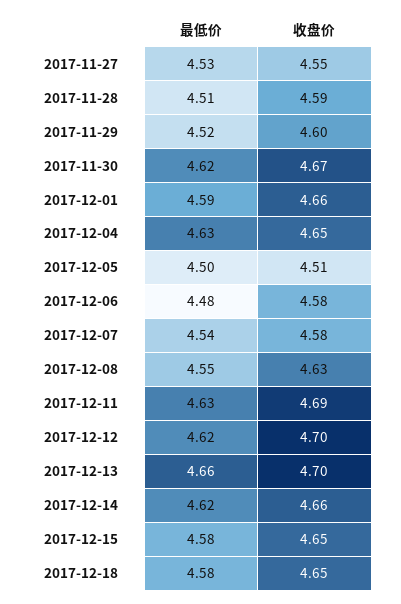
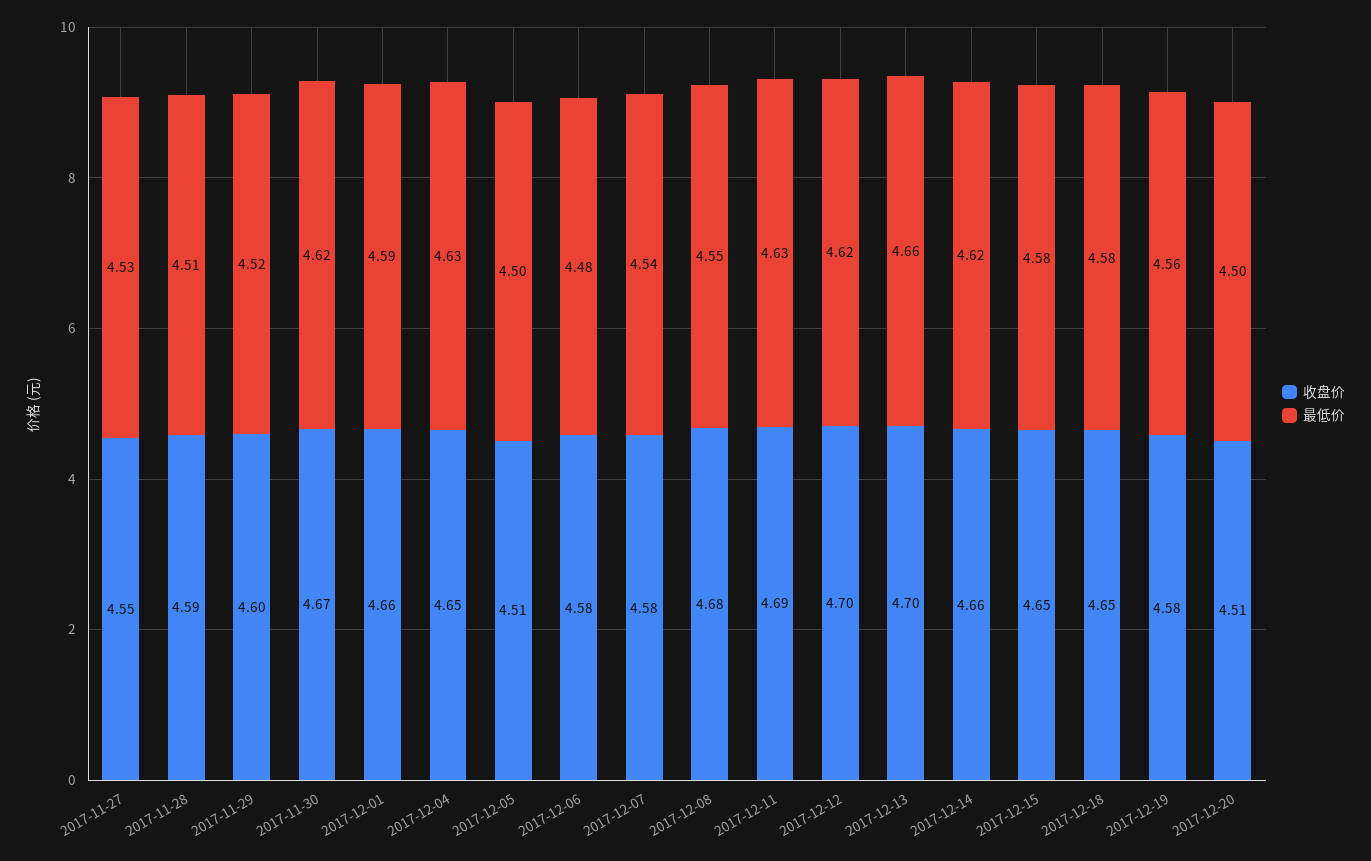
收盘价, 2017-12-08: 4.63 -> 4.68
收盘价, 2017-12-19: none -> 4.58
最低价, 2017-12-19: none -> 4.56
收盘价, 2017-12-20: none -> 4.51
最低价, 2017-12-20: none -> 4.5

